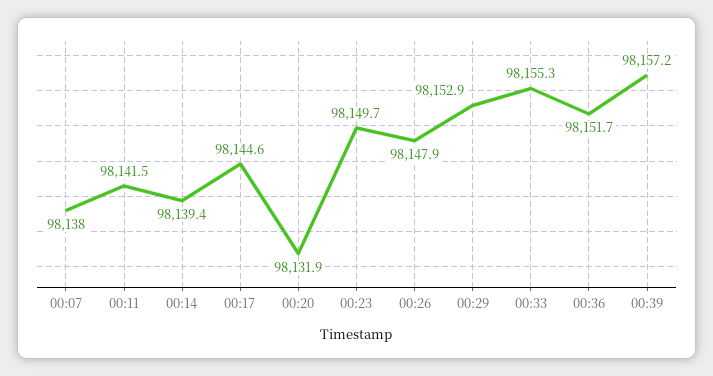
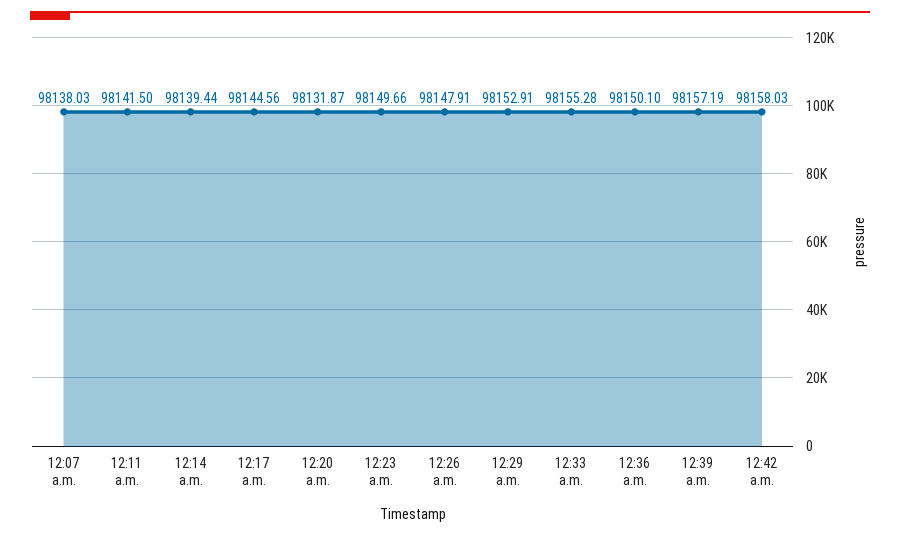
00:36: 98151.7 -> 98150.1
12:42 a.m.: none -> 98158.03

